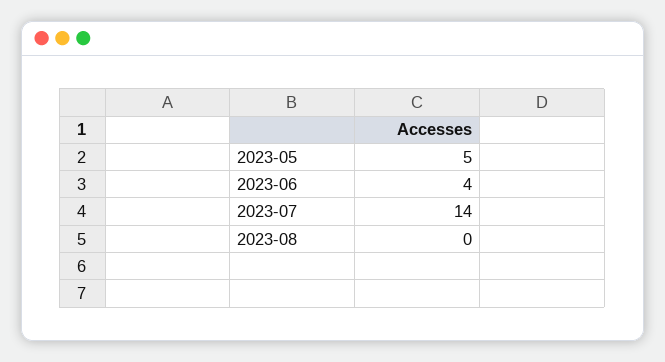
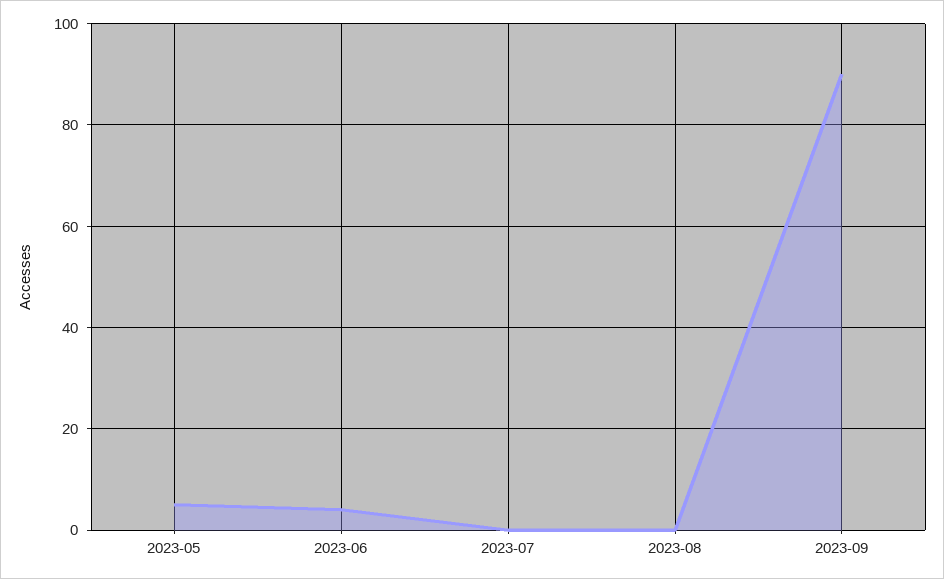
2023-07: 14 -> 0
2023-09: none -> 90

